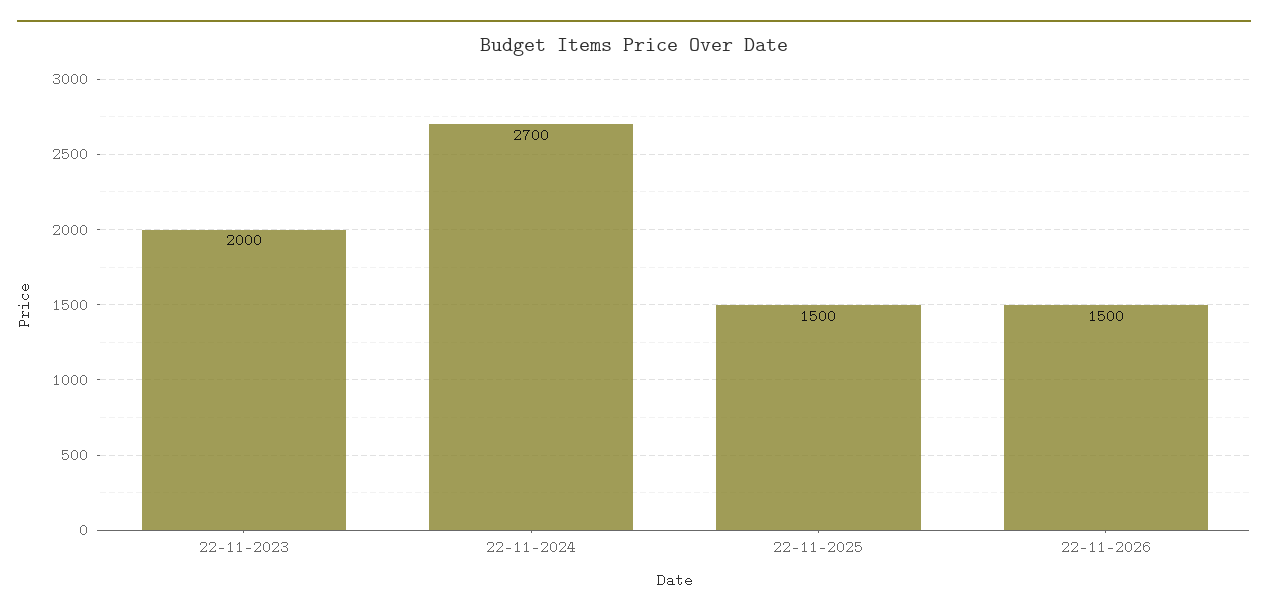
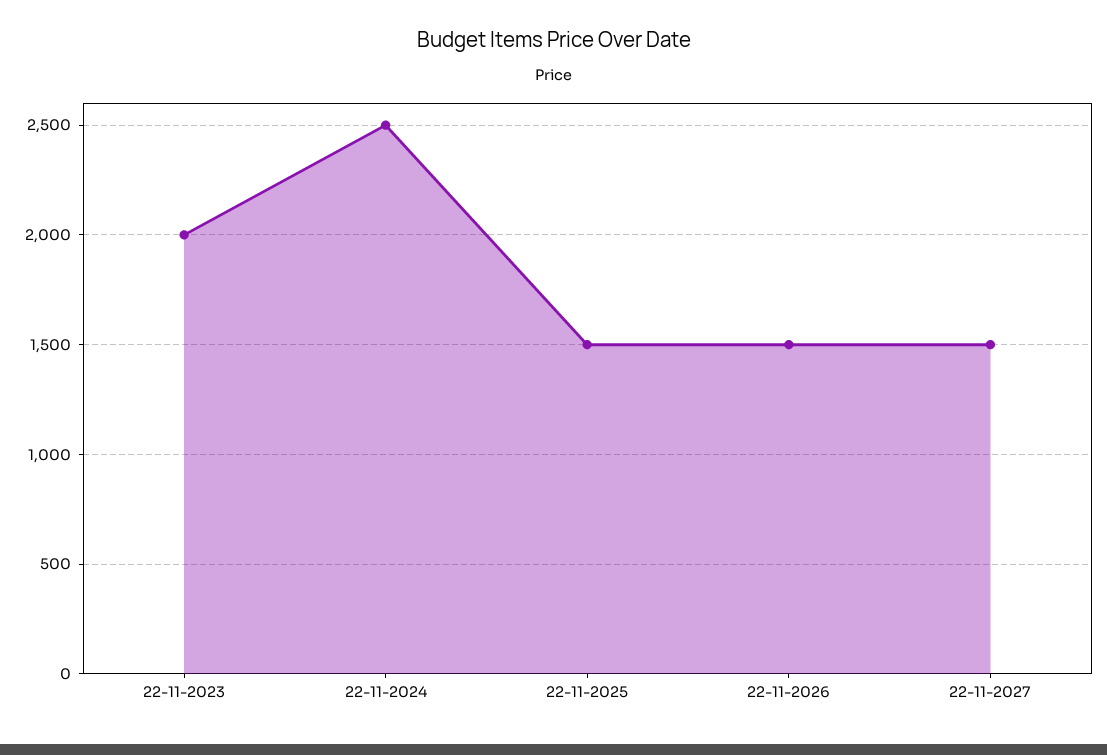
22-11-2024: 2700 -> 2500
22-11-2027: none -> 1500

